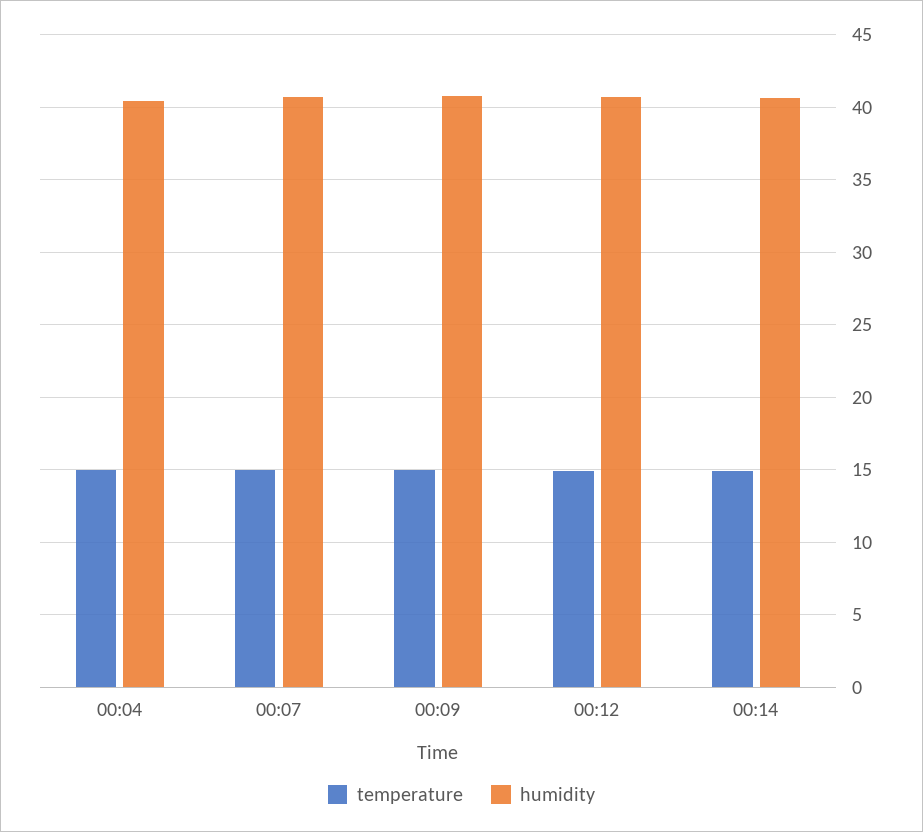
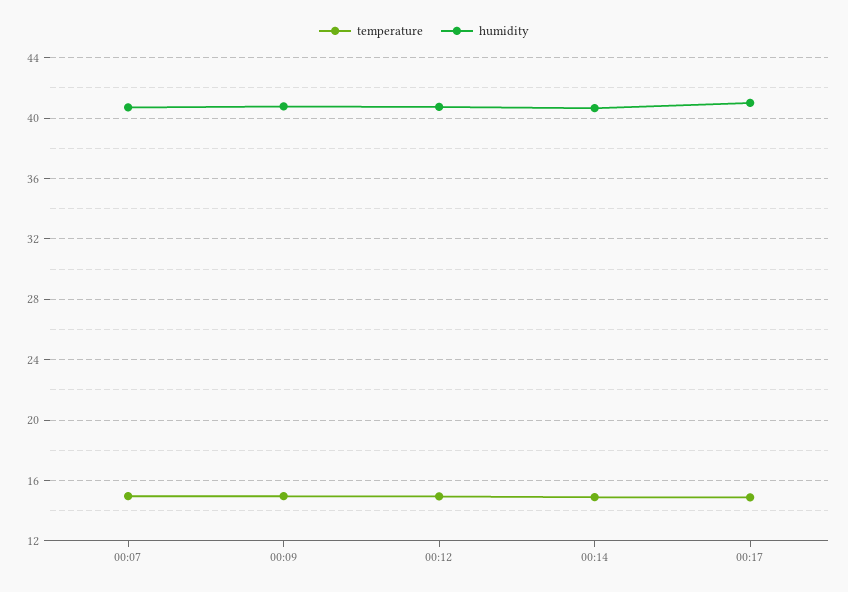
temperature, 00:04: 15 -> none
humidity, 00:04: 40.5 -> none
temperature, 00:17: none -> 15
humidity, 00:17: none -> 41

